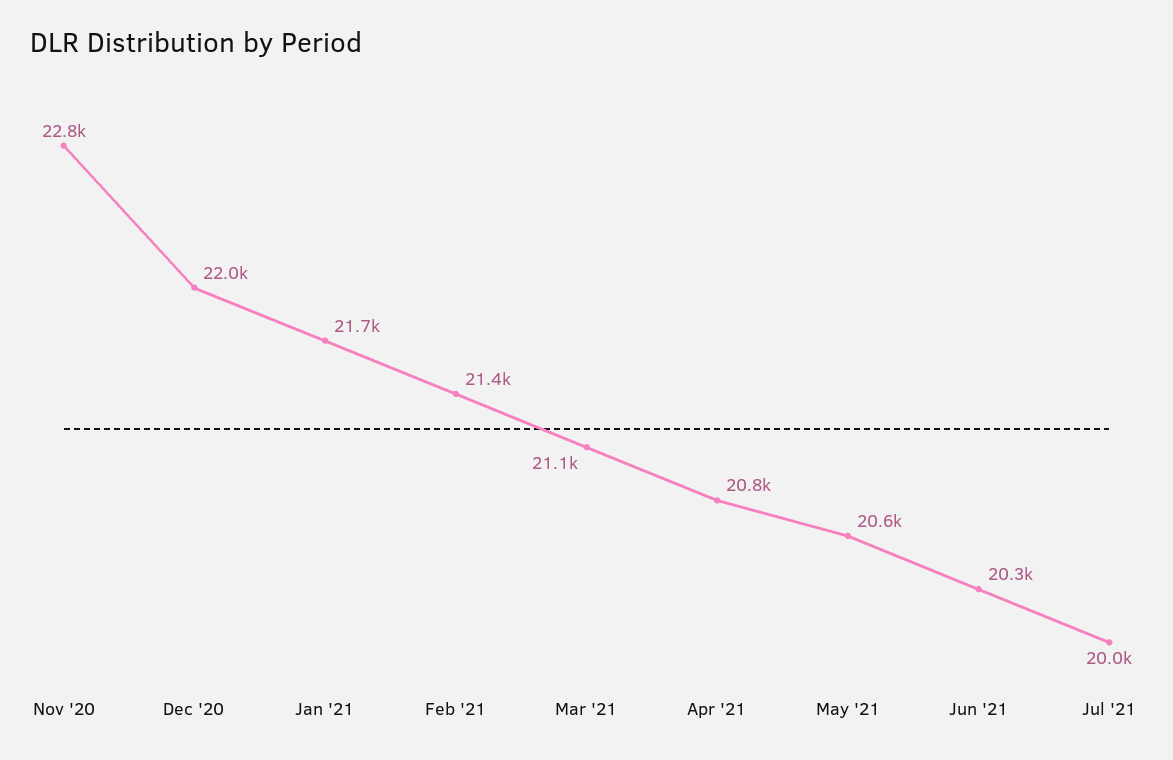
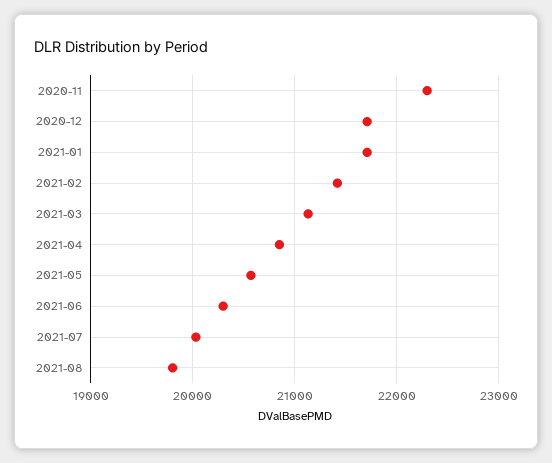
Nov '20: 22800 -> 22300
Dec '20: 22000 -> 21700
2021-08: none -> 19800

